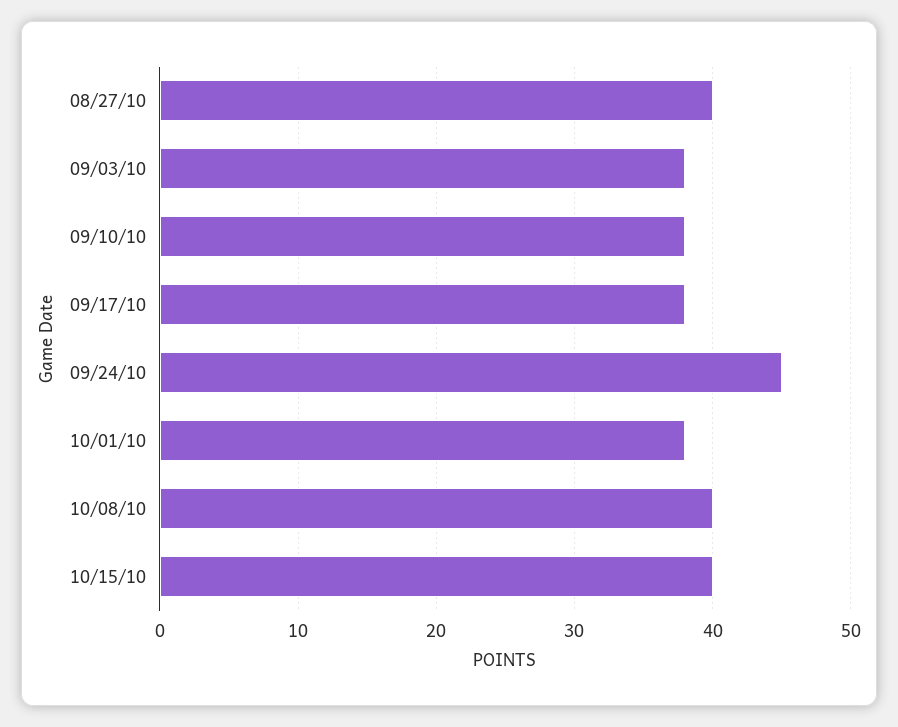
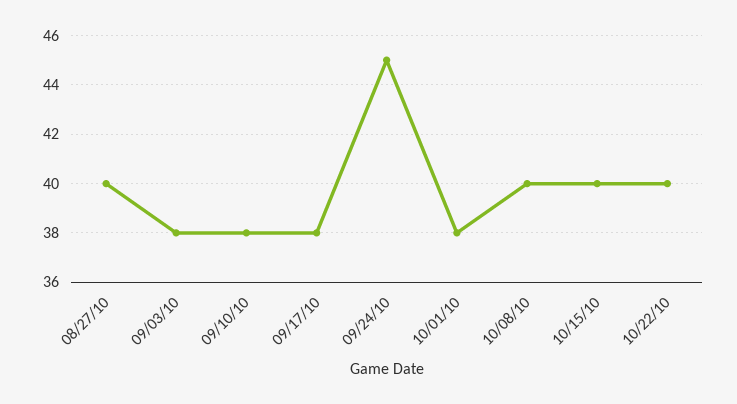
10/22/10: none -> 40

